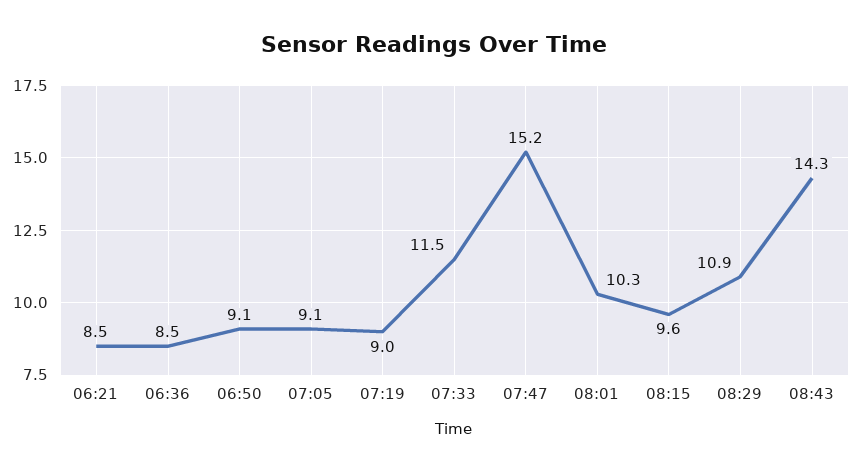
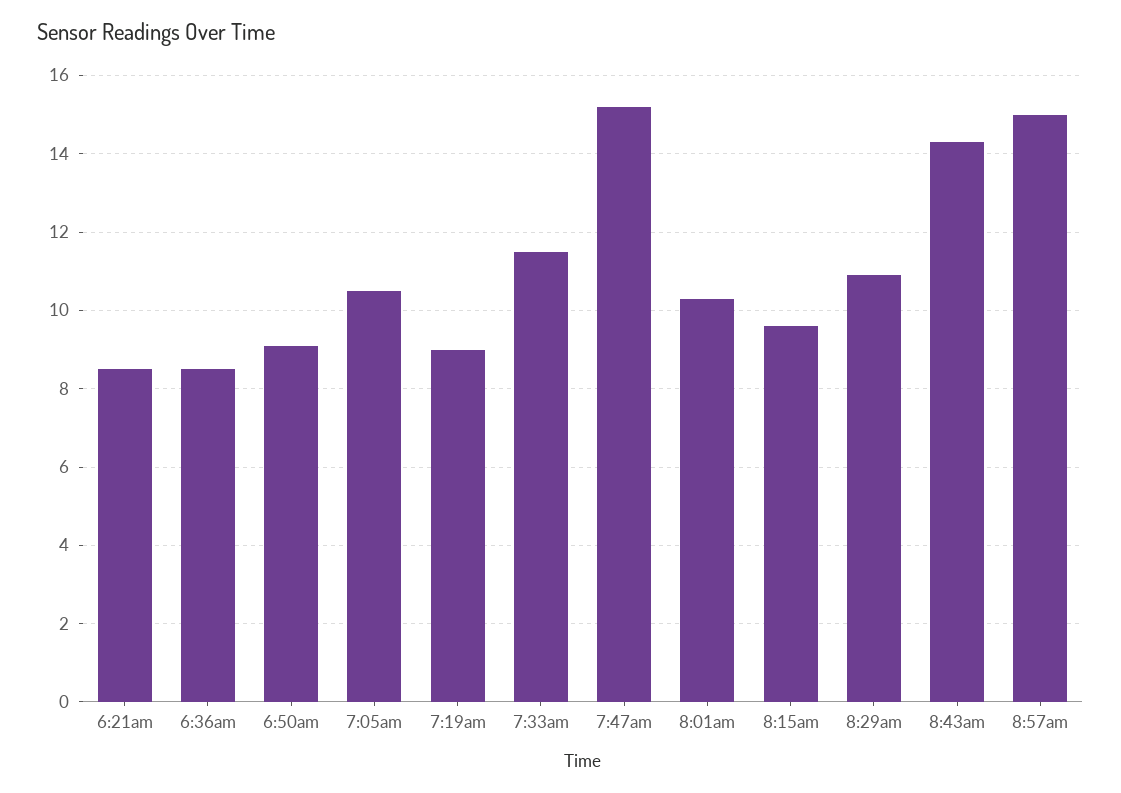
07:05: 9.1 -> 10.5
8:57am: none -> 15

